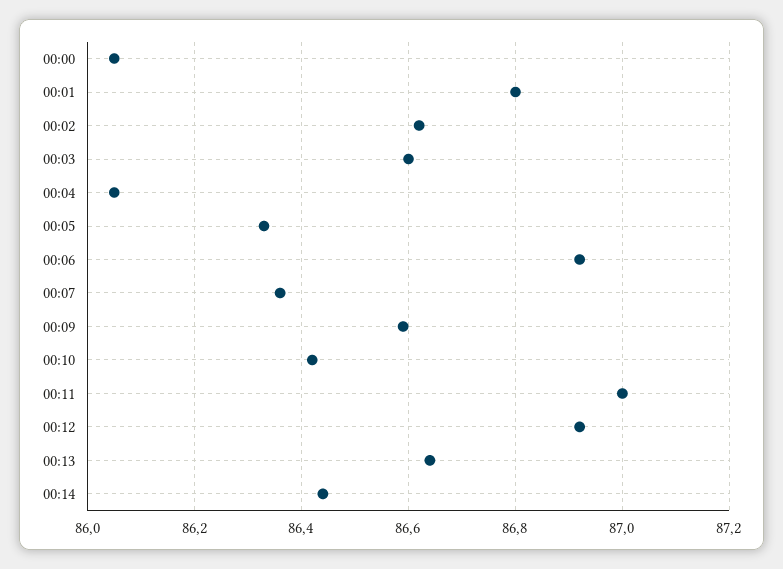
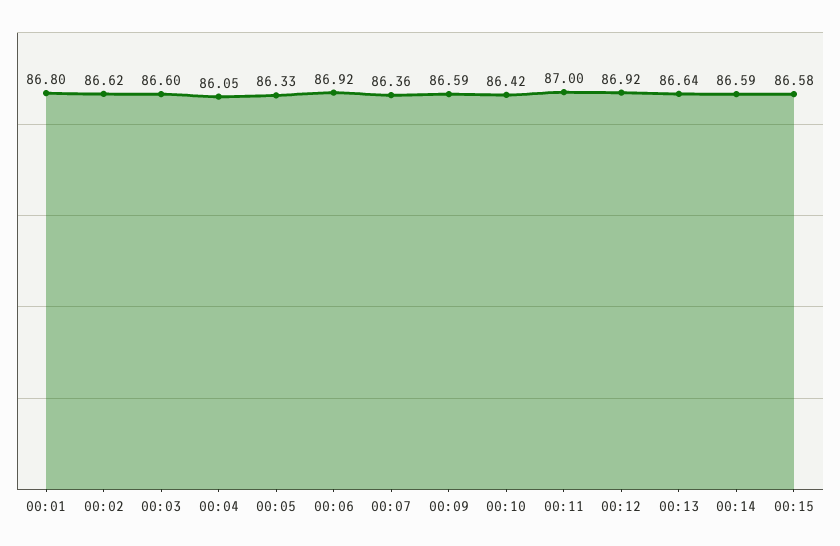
00:00: 86.05 -> none
00:14: 86.45 -> 86.59
00:15: none -> 86.58

